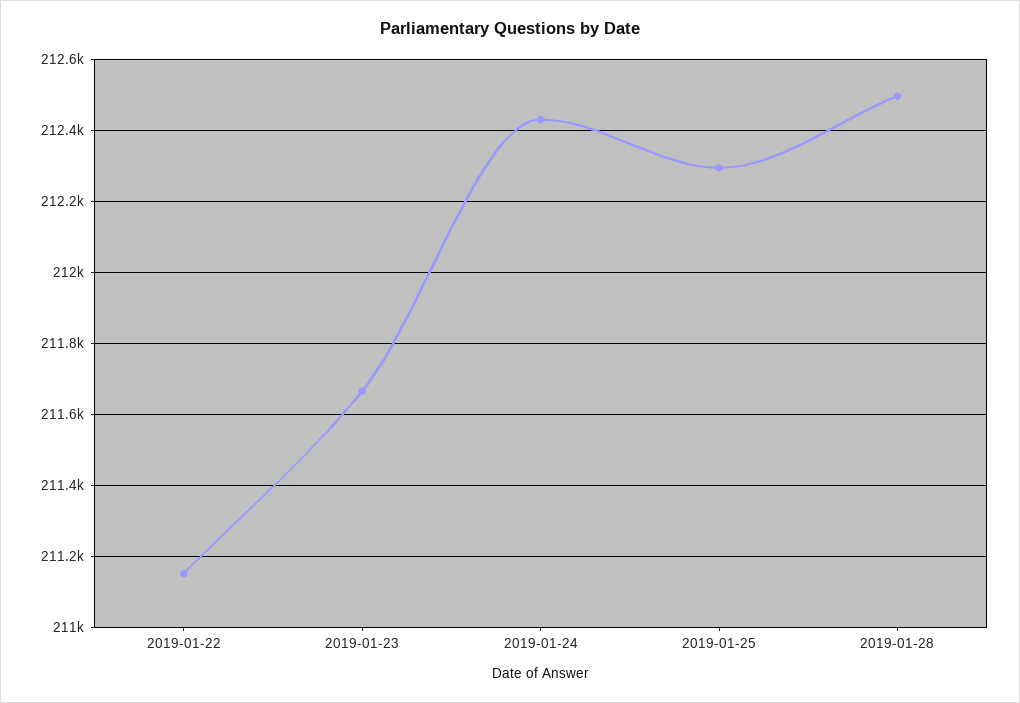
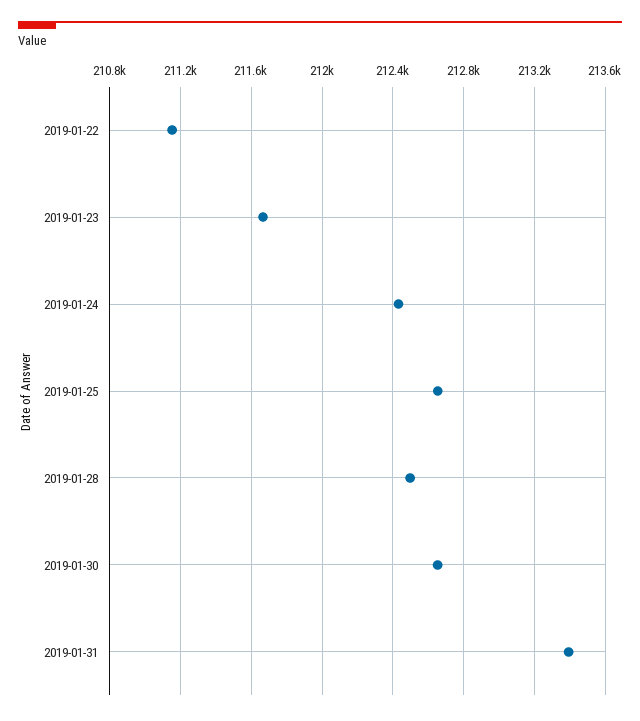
2019-01-25: 212300 -> 212650
2019-01-30: none -> 212650
2019-01-31: none -> 213400

